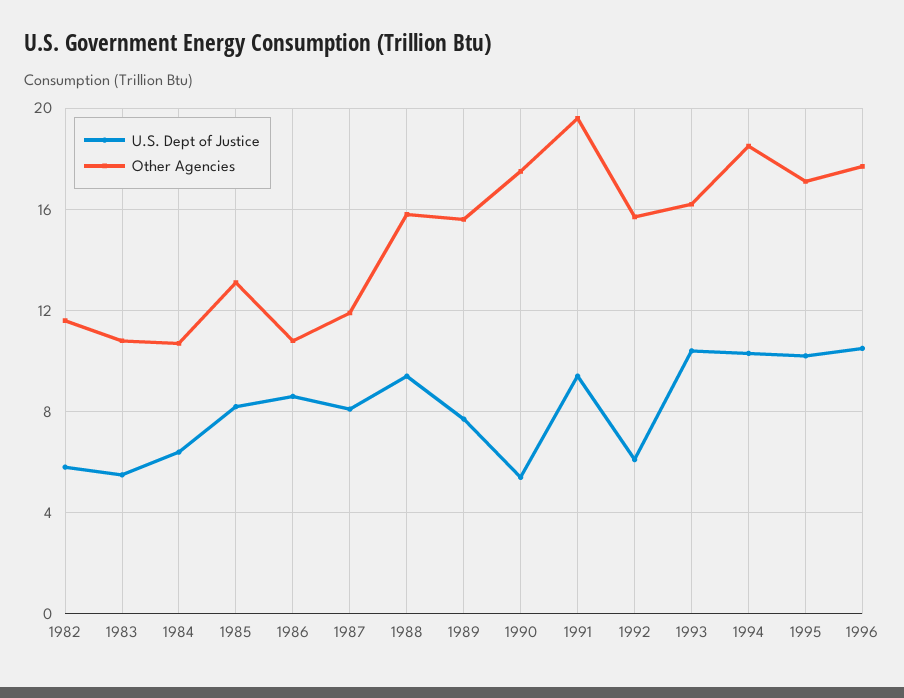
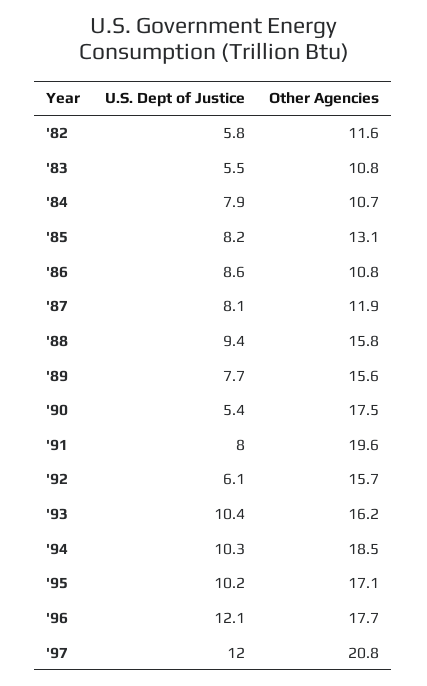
U.S. Dept of Justice, 1984: 6.5 -> 7.9
U.S. Dept of Justice, 1991: 9.5 -> 8
U.S. Dept of Justice, 1996: 10.5 -> 12.1
U.S. Dept of Justice, '97: none -> 12
Other Agencies, '97: none -> 20.8

